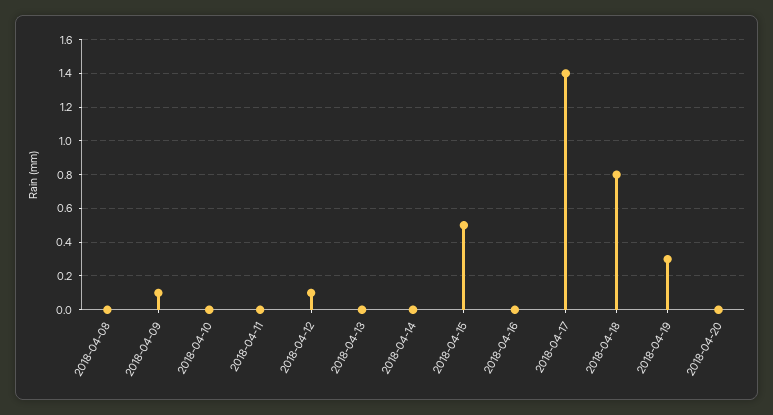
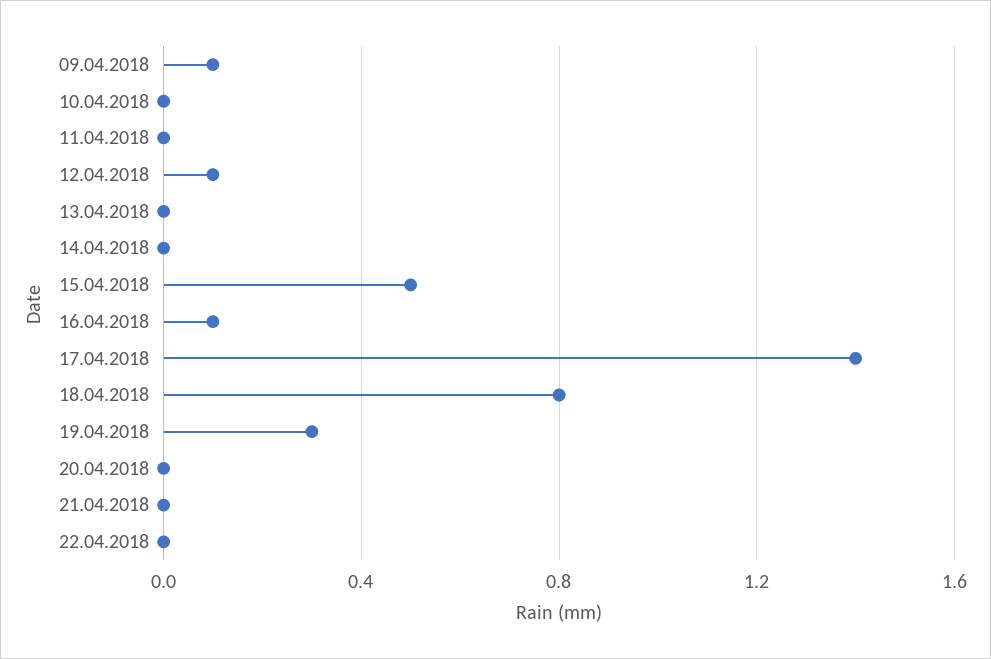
2018-04-08: 0 -> none
2018-04-16: 0 -> 0.1
21.04.2018: none -> 0
22.04.2018: none -> 0

